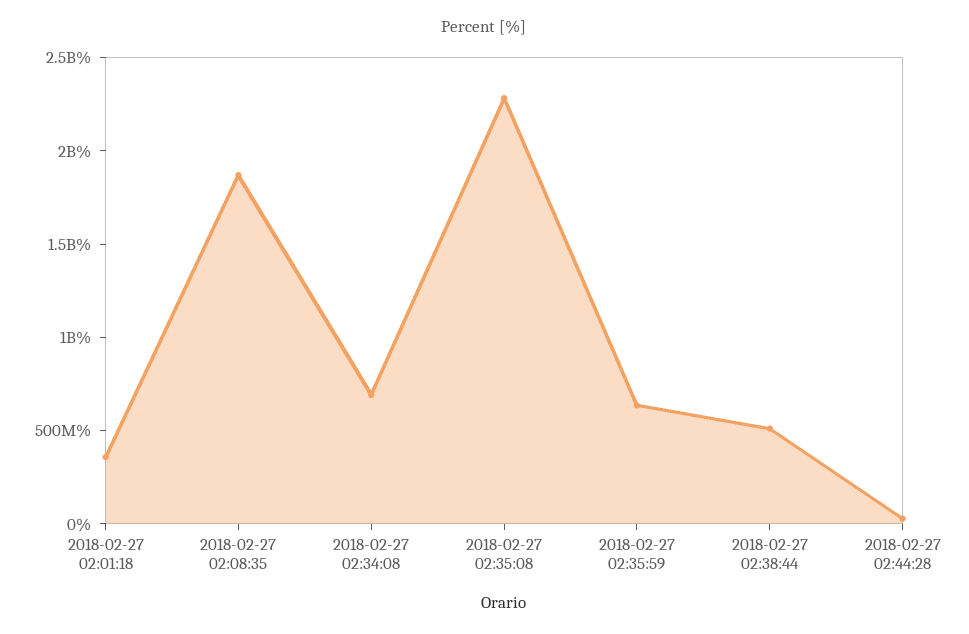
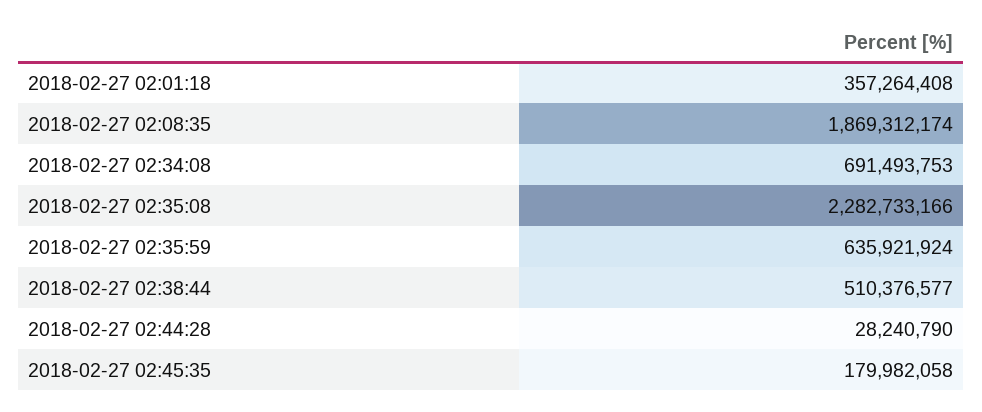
2018-02-27 02:45:35: none -> 179982058

